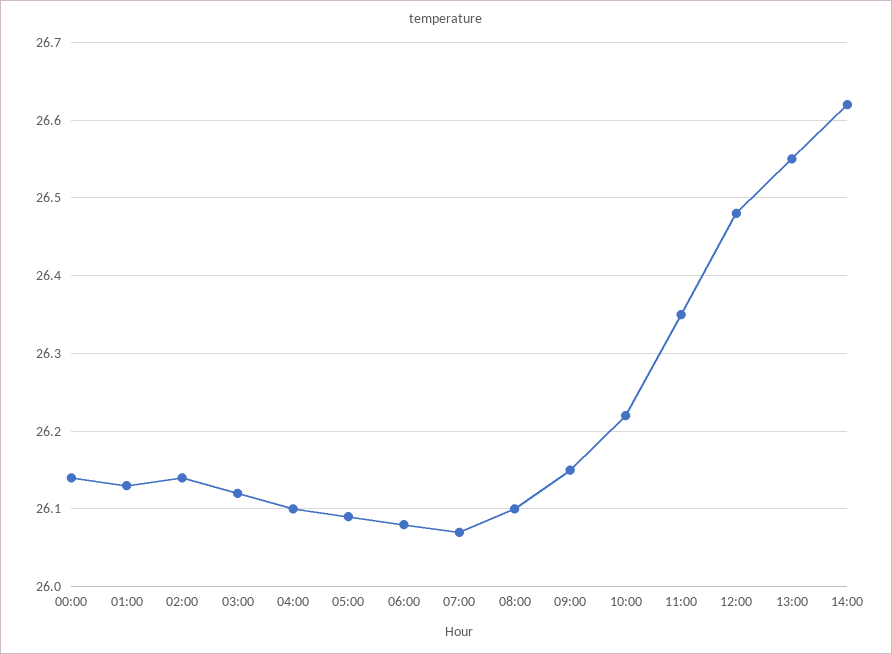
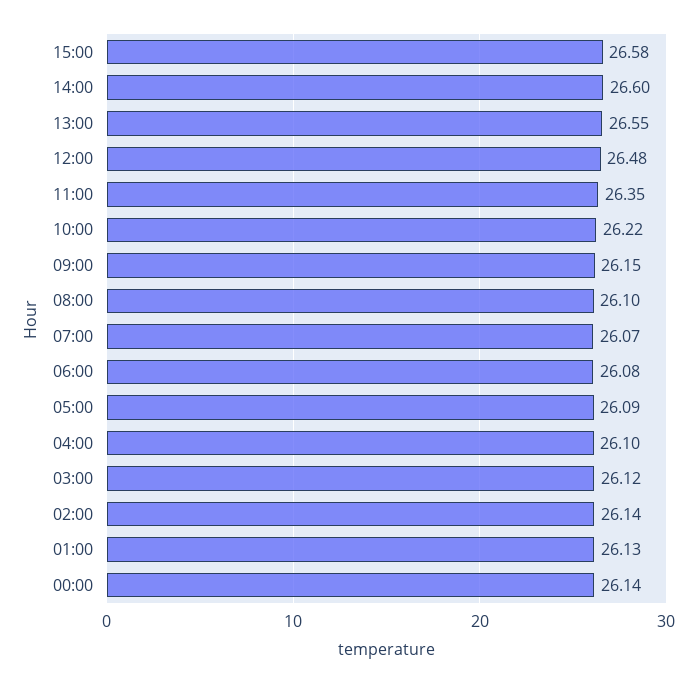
14:00: 26.62 -> 26.6
15:00: none -> 26.58

